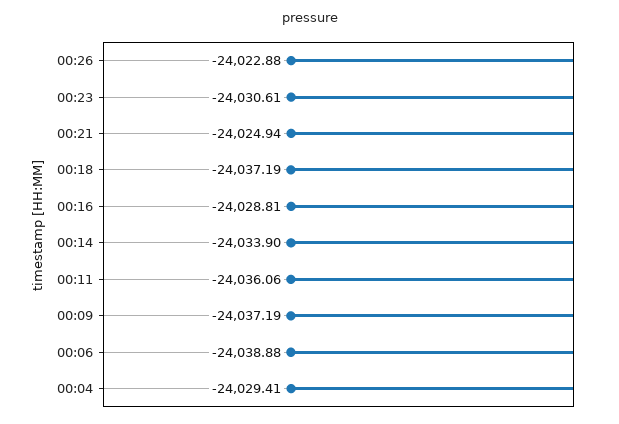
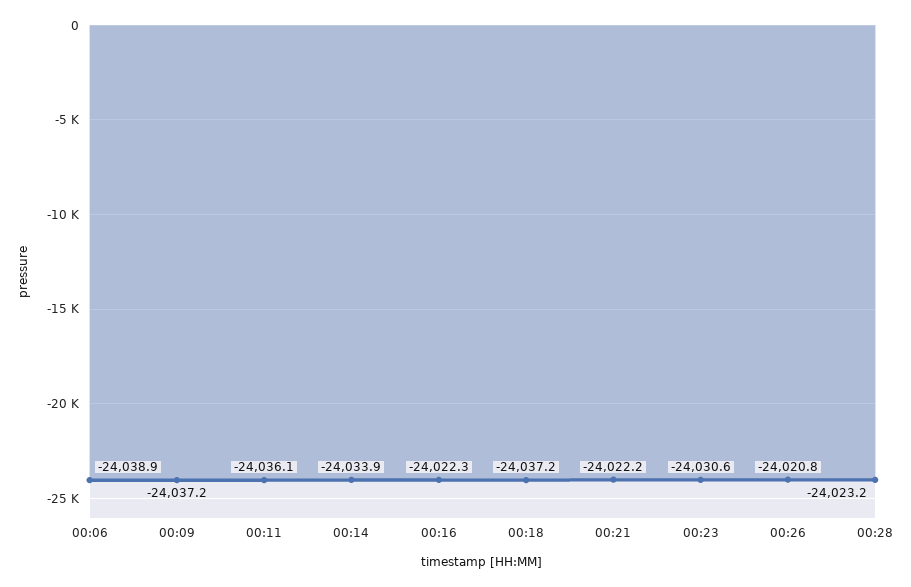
00:26: -24022.88 -> -24020.8
00:21: -24024.94 -> -24022.2
00:16: -24028.81 -> -24022.3
00:04: -24029.41 -> none
00:28: none -> -24023.2

